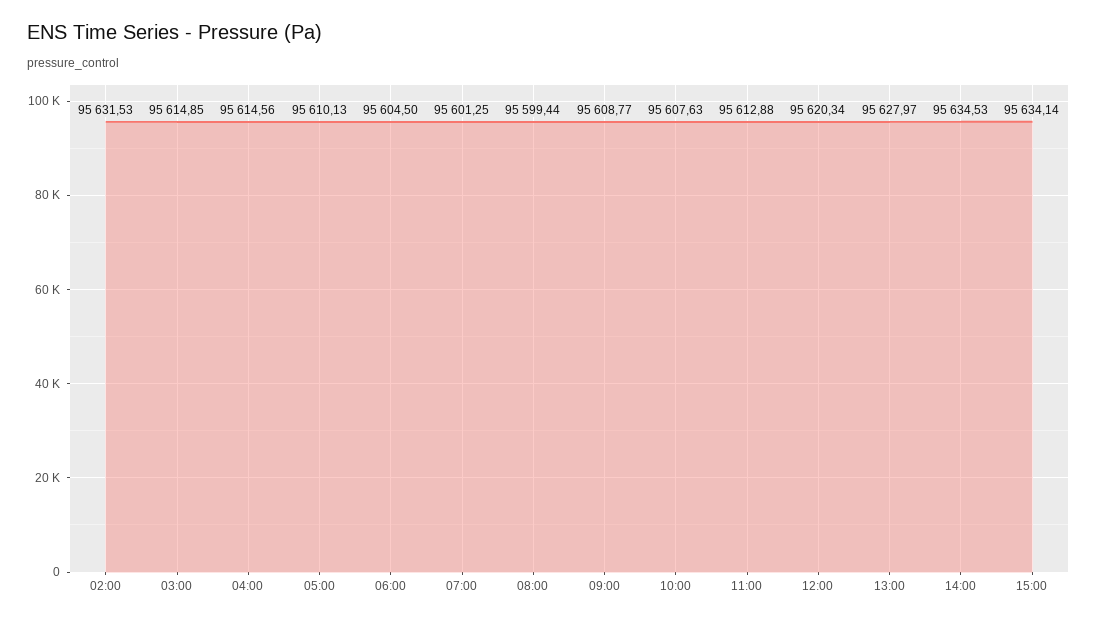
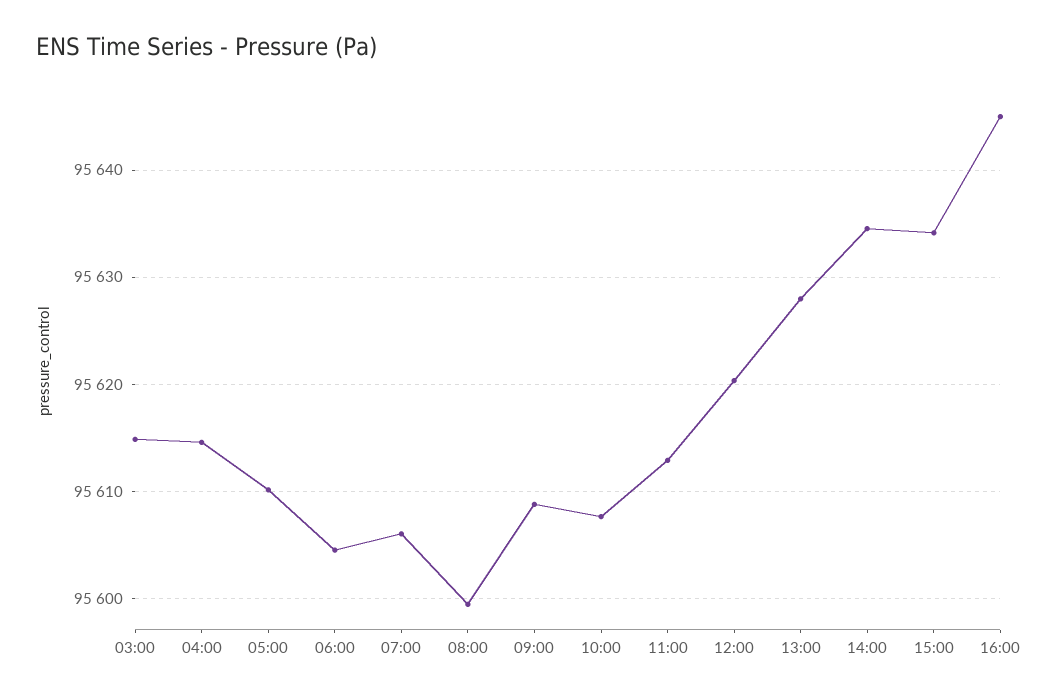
02:00: 95631.53 -> none
07:00: 95601.25 -> 95606
16:00: none -> 95645

